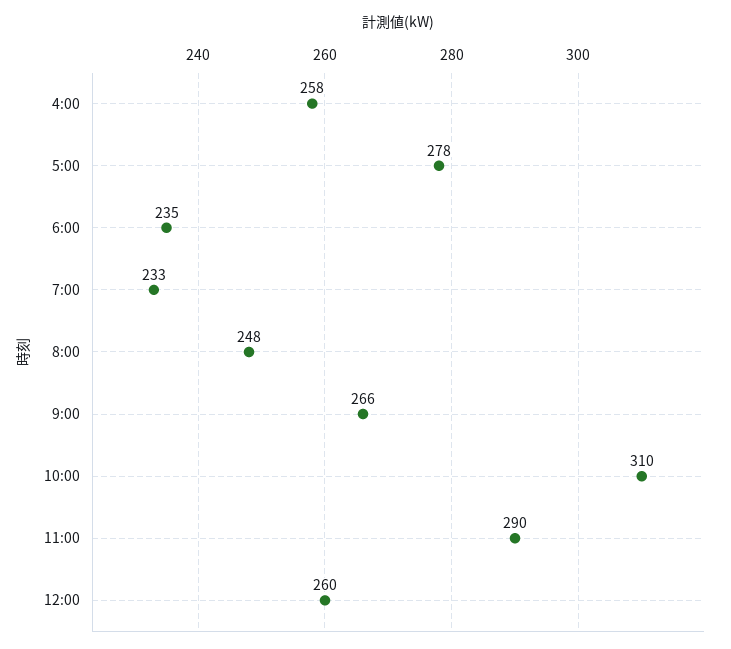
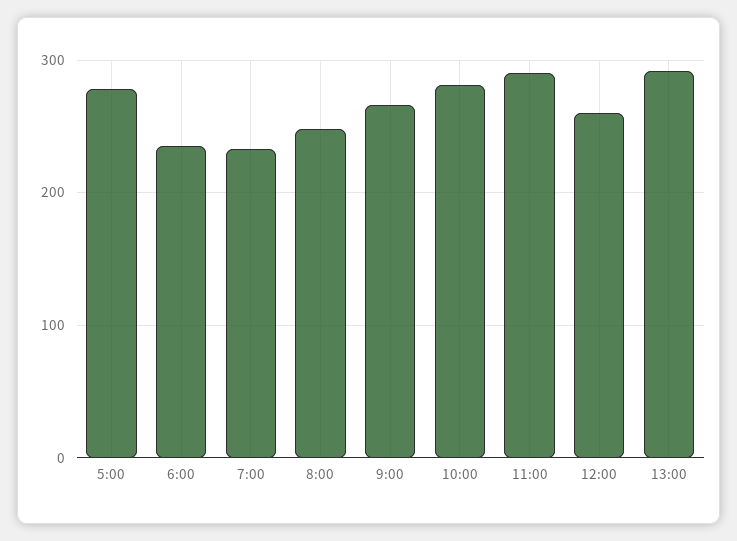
4:00: 258 -> none
10:00: 310 -> 280
13:00: none -> 290

